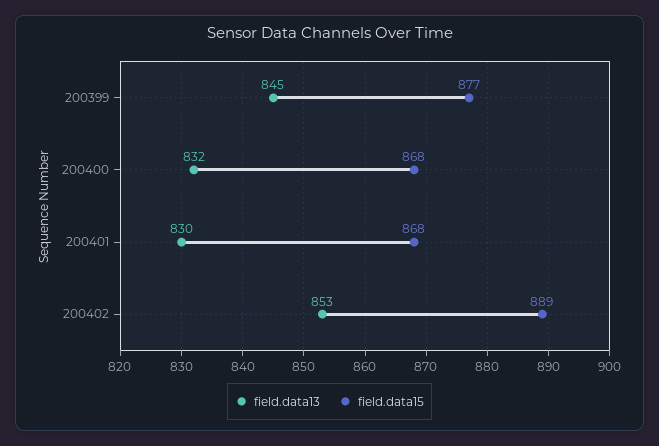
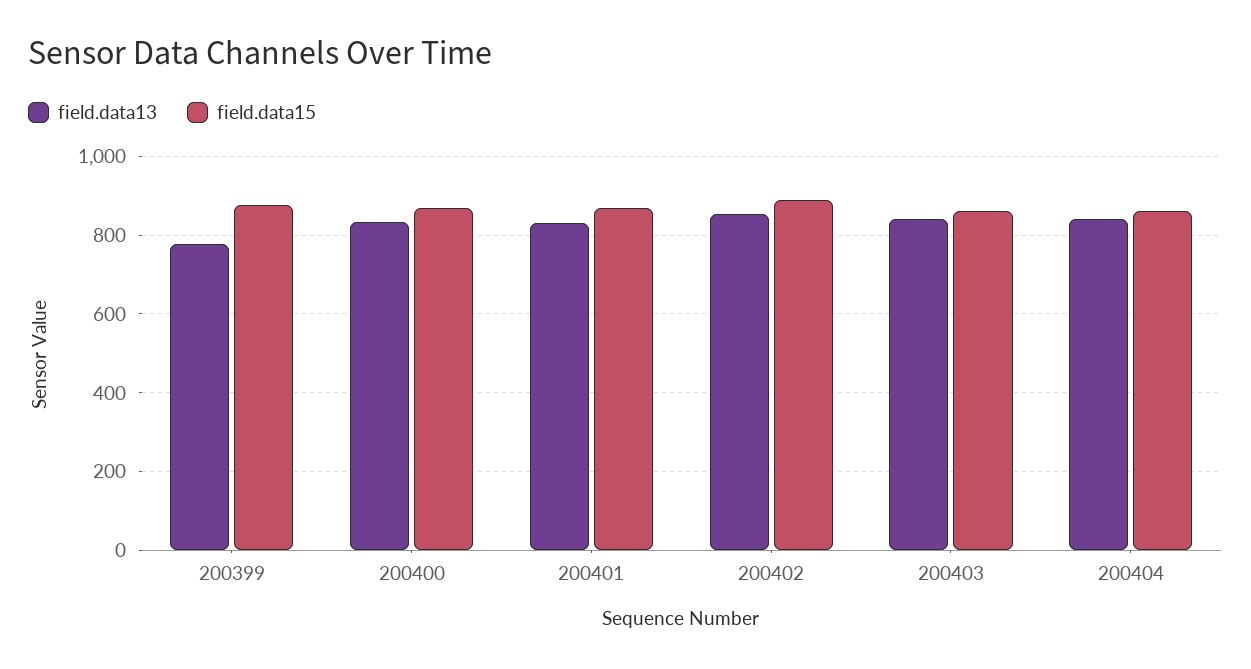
field.data13, 200399: 845 -> 780
field.data13, 200403: none -> 840
field.data15, 200403: none -> 860
field.data13, 200404: none -> 840
field.data15, 200404: none -> 860

